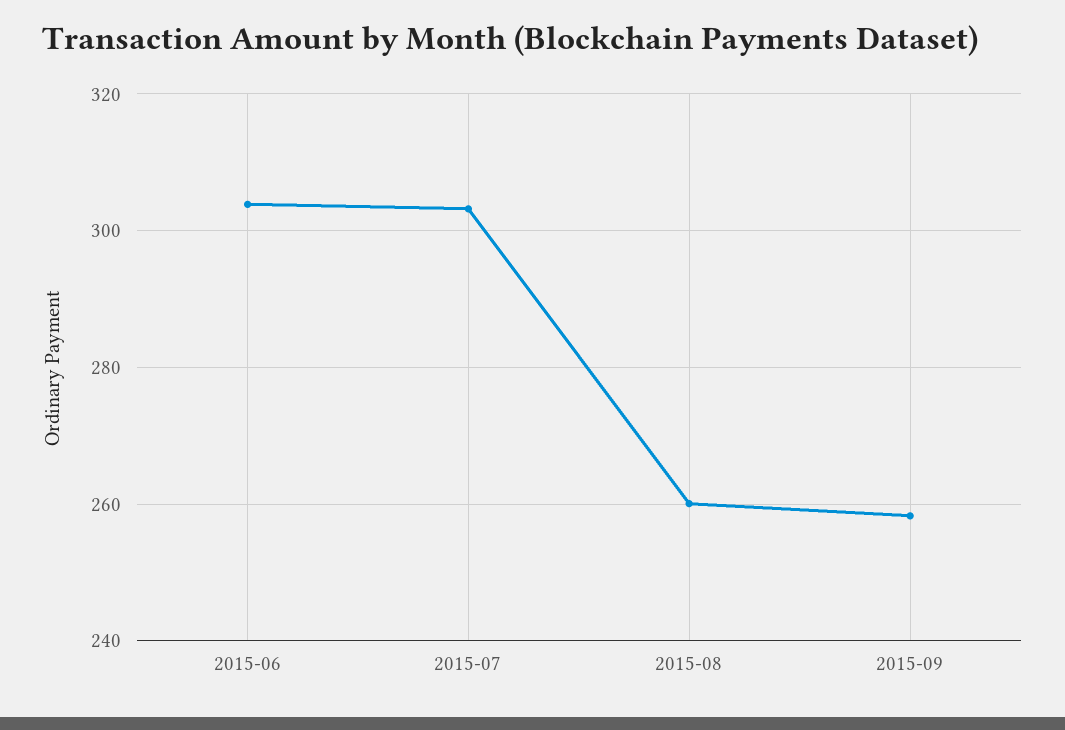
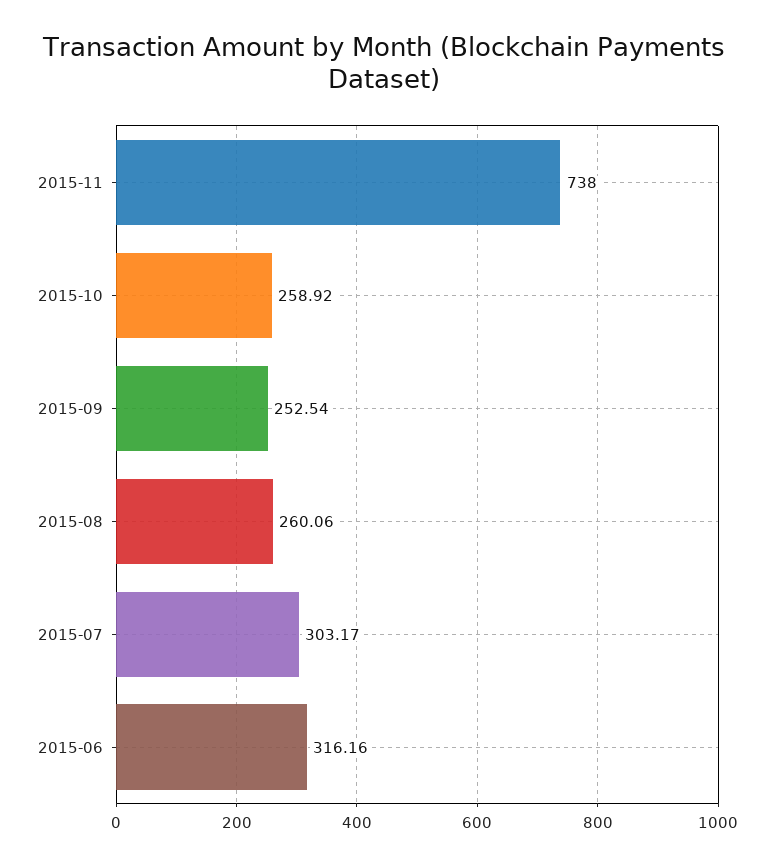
2015-06: 304 -> 316.16
2015-09: 258 -> 252.54
2015-11: none -> 738
2015-10: none -> 258.92

